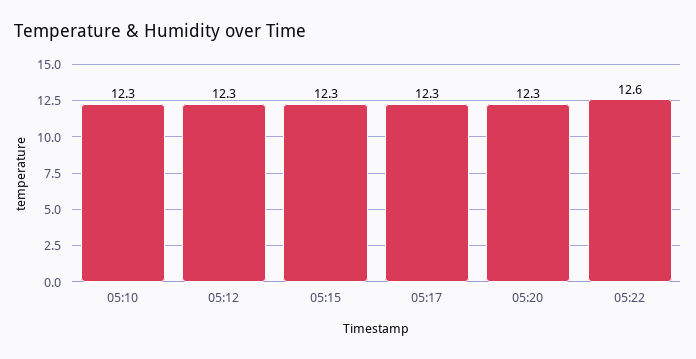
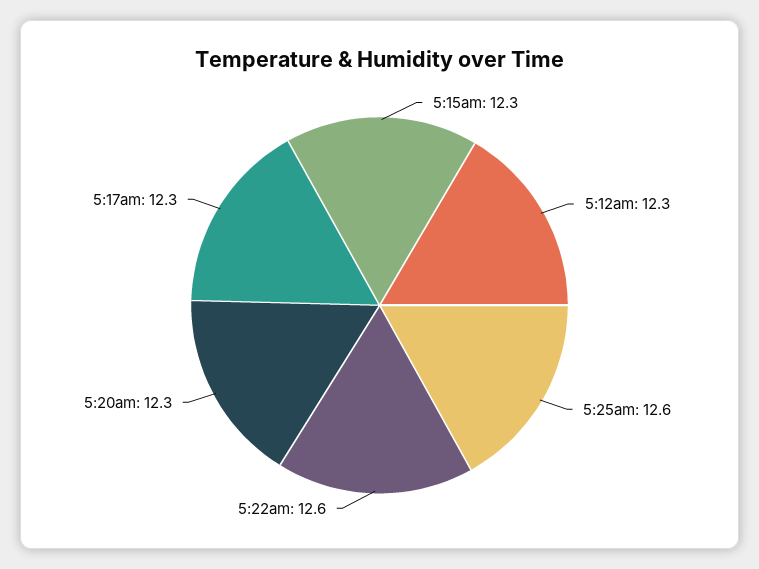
05:10: 12.3 -> none
5:25am: none -> 12.6

